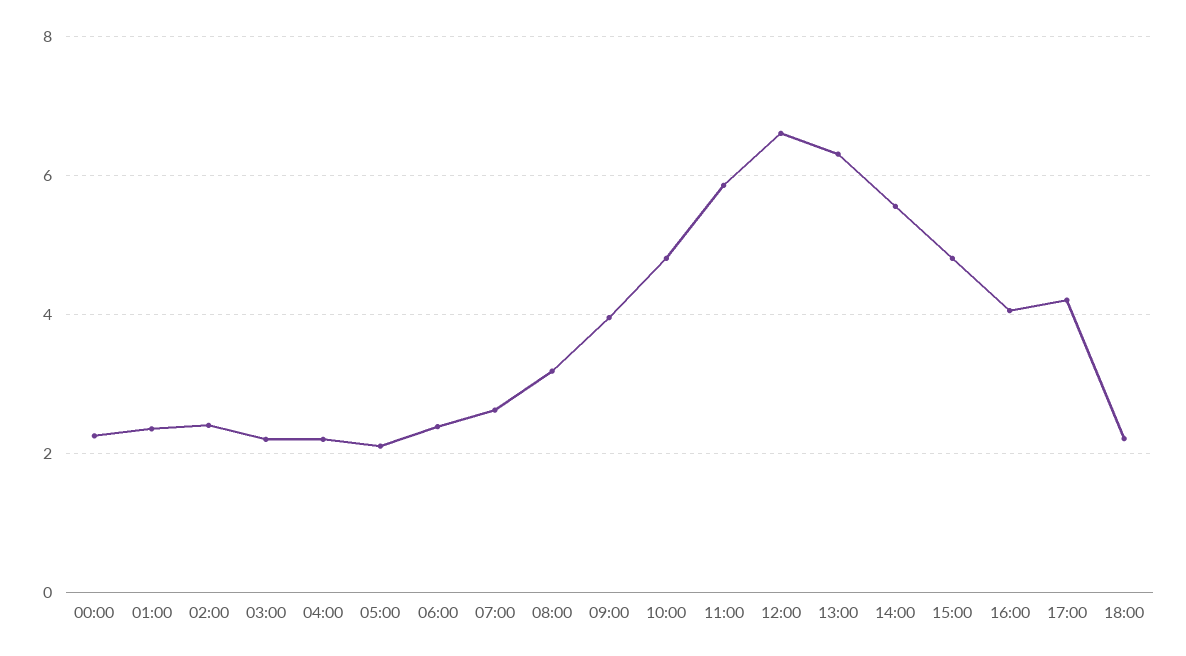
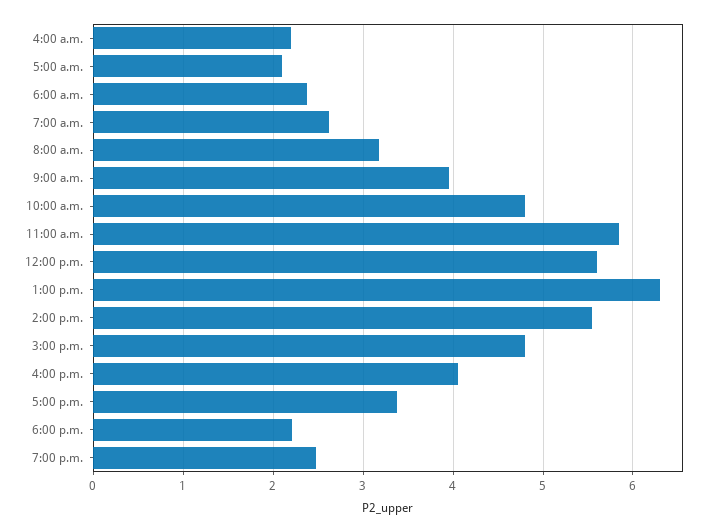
00:00: 2.2 -> none
01:00: 2.4 -> none
02:00: 2.4 -> none
03:00: 2.2 -> none
12:00: 6.6 -> 5.6
17:00: 4.2 -> 3.4
7:00 p.m.: none -> 2.5

